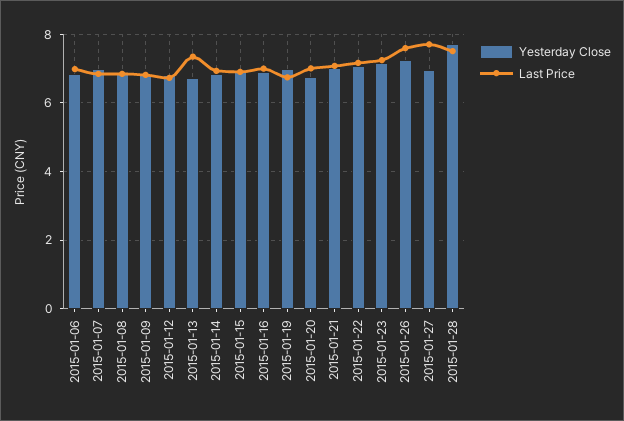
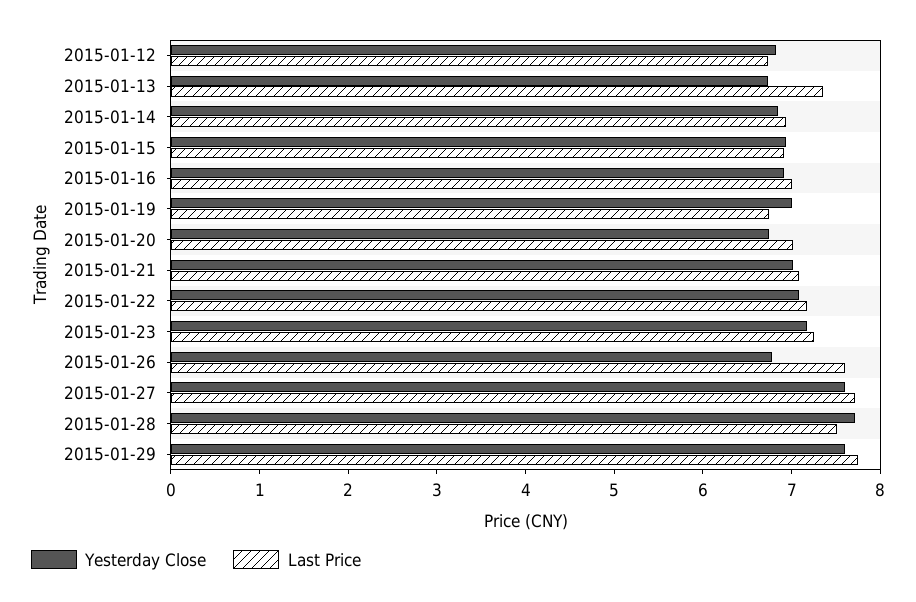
Yesterday Close, 2015-01-06: 6.8 -> none
Last Price, 2015-01-06: 7 -> none
Yesterday Close, 2015-01-07: 7 -> none
Last Price, 2015-01-07: 6.8 -> none
Yesterday Close, 2015-01-08: 6.8 -> none
Last Price, 2015-01-08: 6.8 -> none
Yesterday Close, 2015-01-09: 6.8 -> none
Last Price, 2015-01-09: 6.8 -> none
Yesterday Close, 2015-01-26: 7.2 -> 6.8
Yesterday Close, 2015-01-27: 7 -> 7.6
Yesterday Close, 2015-01-29: none -> 7.6
Last Price, 2015-01-29: none -> 7.8

